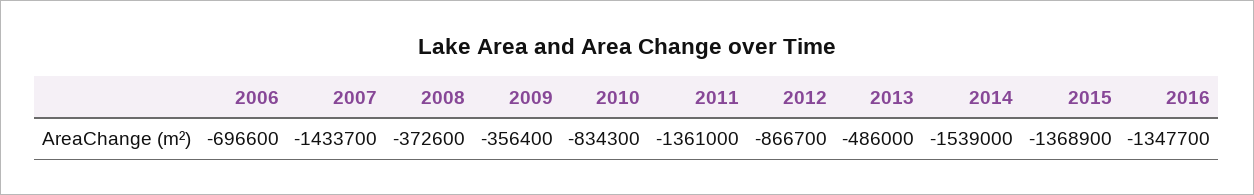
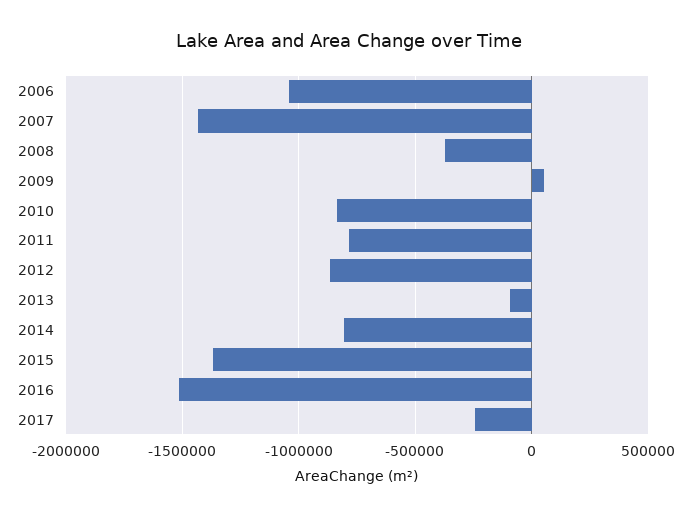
2006: -696600 -> -1050000
2009: -356400 -> 50000
2011: -1361000 -> -800000
2013: -486000 -> -100000
2014: -1539000 -> -800000
2016: -1347700 -> -1500000
2017: none -> -250000

